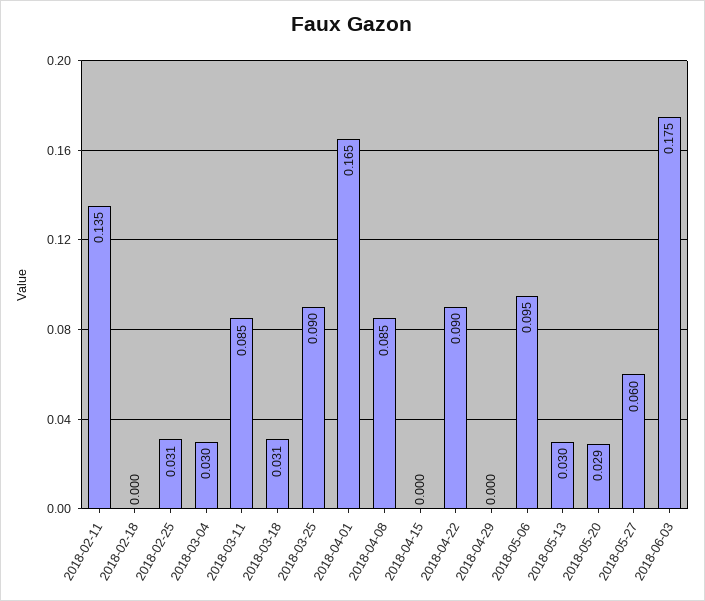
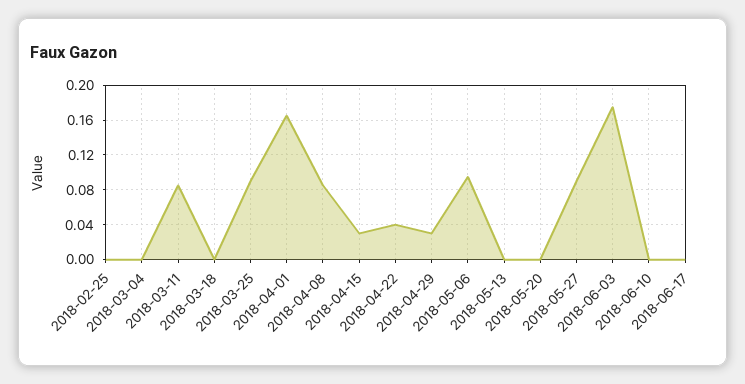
2018-02-11: 0.135 -> none
2018-02-18: 0 -> none
2018-02-25: 0.031 -> 0
2018-03-04: 0.03 -> 0
2018-03-18: 0.031 -> 0
2018-04-15: 0 -> 0.03
2018-04-22: 0.09 -> 0.04
2018-04-29: 0 -> 0.03
2018-05-13: 0.03 -> 0
2018-05-20: 0.029 -> 0
2018-05-27: 0.06 -> 0.09
2018-06-10: none -> 0
2018-06-17: none -> 0

